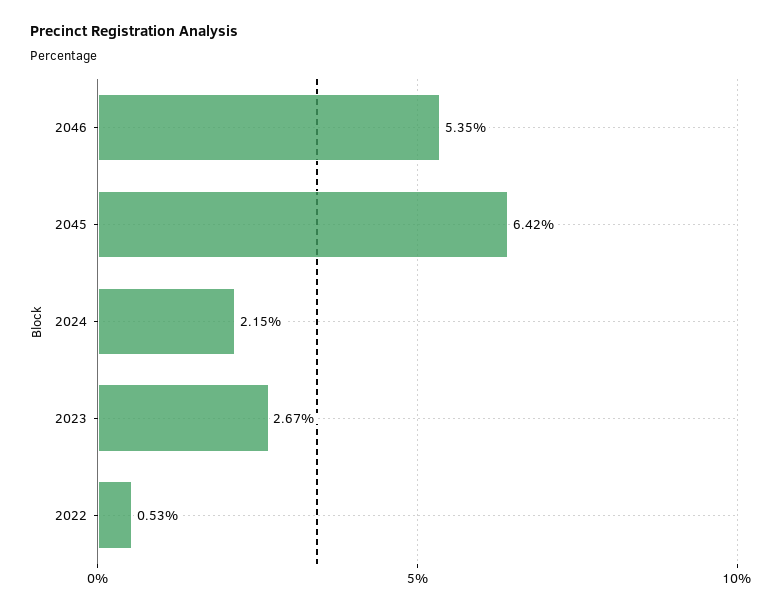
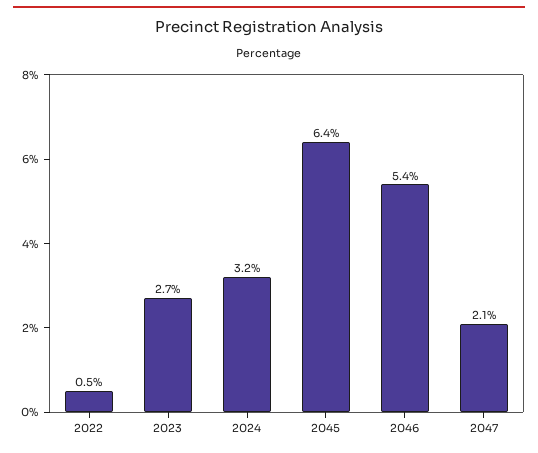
2024: 2.15 -> 3.2
2047: none -> 2.1

